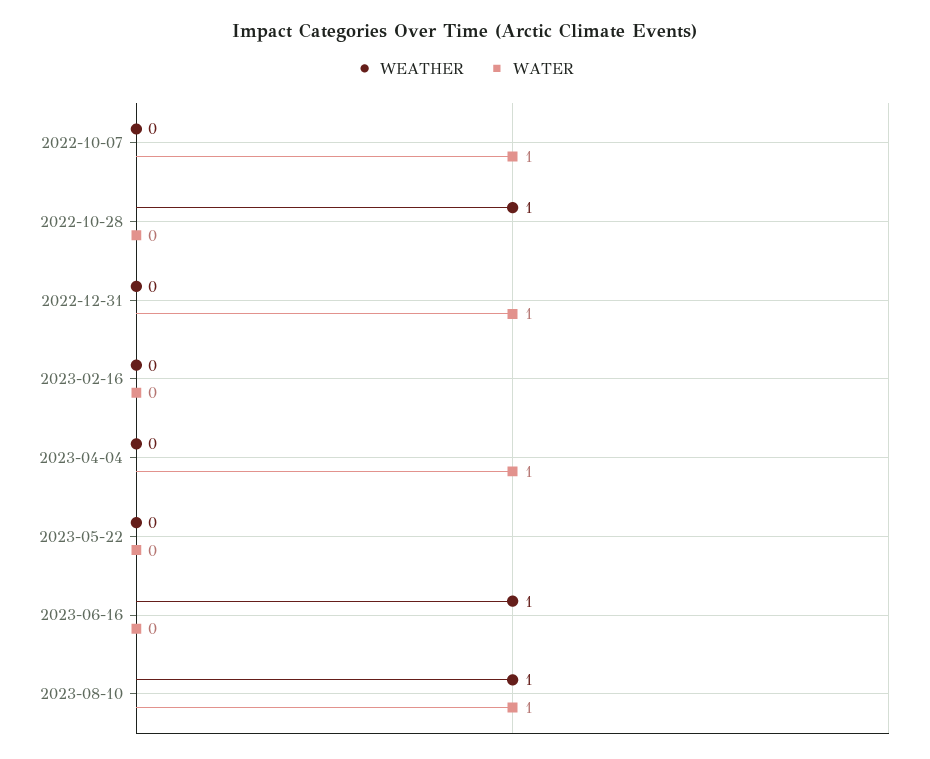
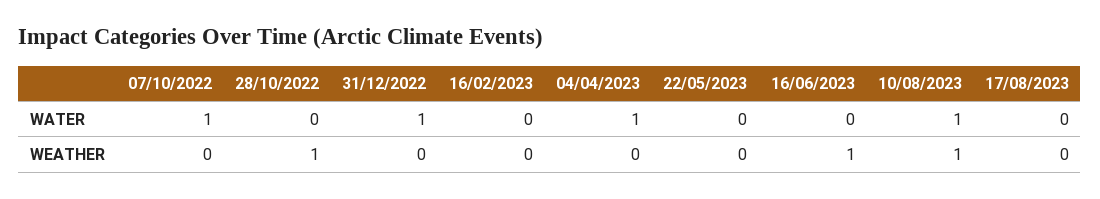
WATER, 17/08/2023: none -> 0
WEATHER, 17/08/2023: none -> 0

